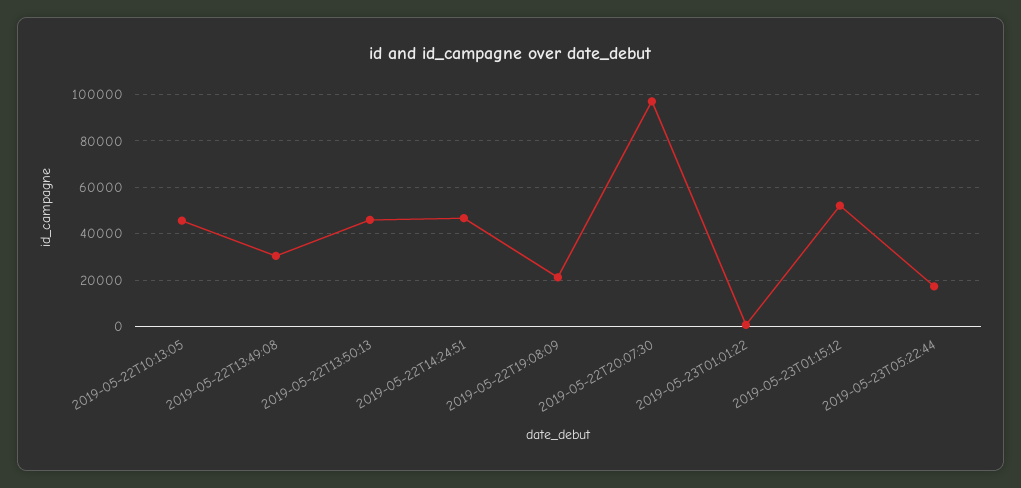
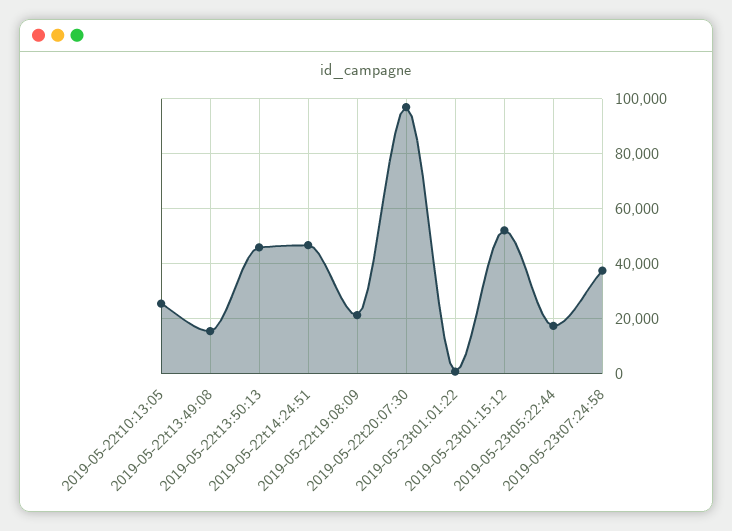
2019-05-22T10:13:05: 45000 -> 25000
2019-05-22T13:49:08: 30000 -> 15000
2019-05-23t07:24:58: none -> 37500

